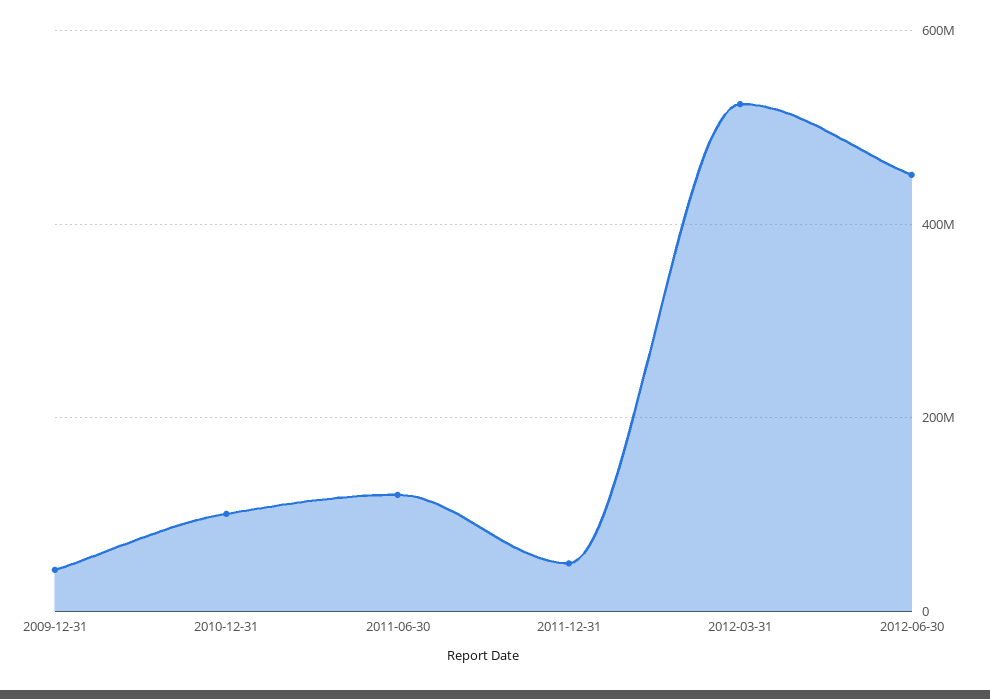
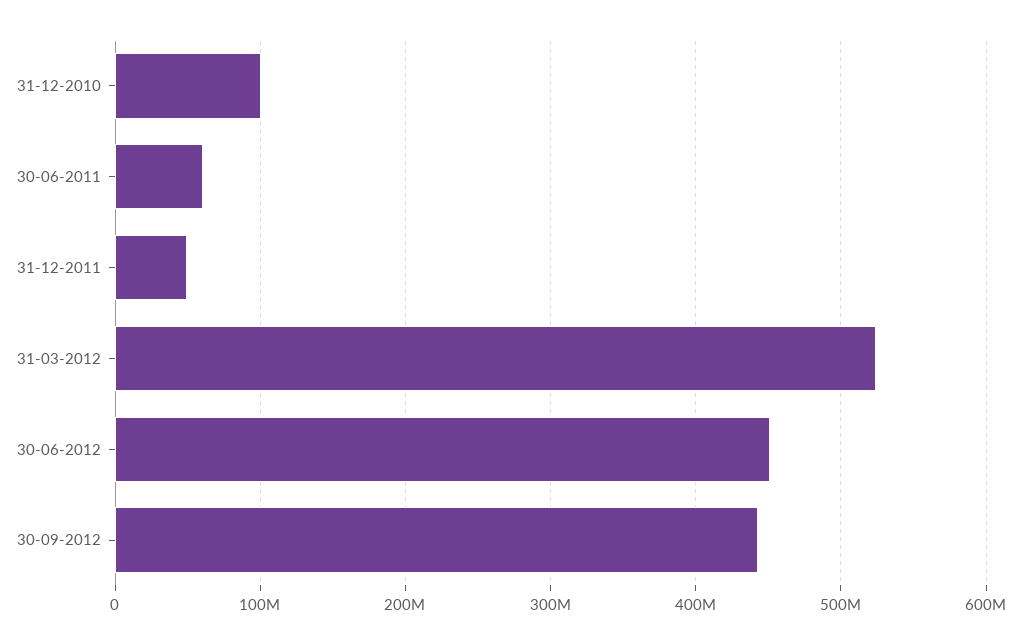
2009-12-31: 40000000 -> none
2011-06-30: 120000000 -> 60000000
30-09-2012: none -> 440000000

